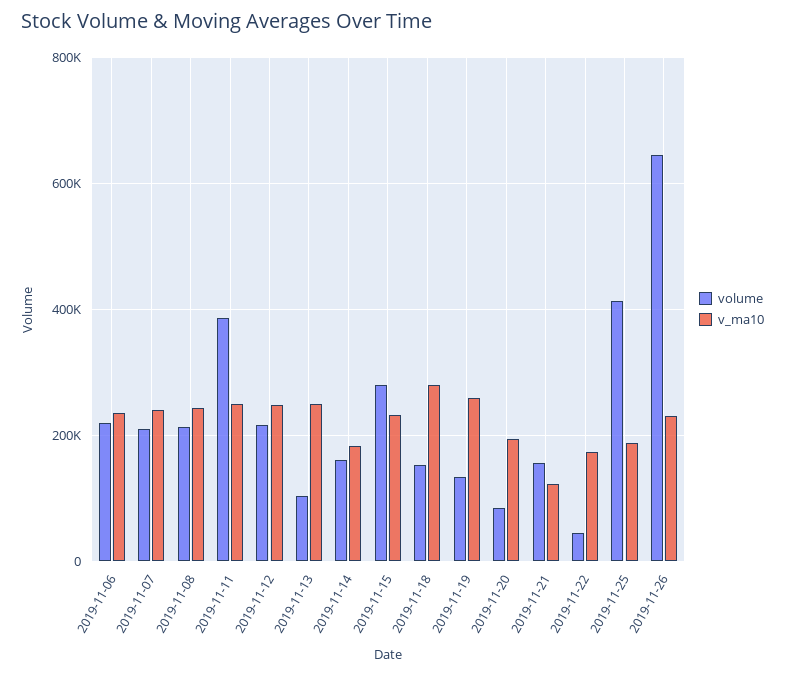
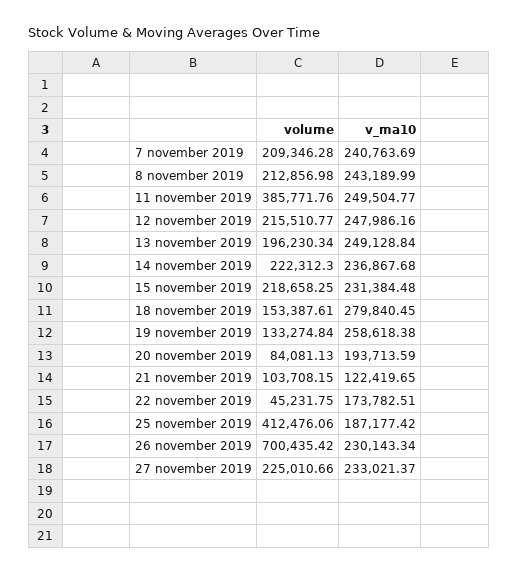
volume, 2019-11-06: 220000 -> none
v_ma10, 2019-11-06: 240000 -> none
volume, 2019-11-13: 100000 -> 196230.34
volume, 2019-11-14: 160000 -> 222312.3
v_ma10, 2019-11-14: 180000 -> 236867.68
volume, 2019-11-15: 280000 -> 218658.25
volume, 2019-11-21: 160000 -> 103708.15
volume, 2019-11-26: 640000 -> 700435.42
volume, 27 november 2019: none -> 225010.66
v_ma10, 27 november 2019: none -> 233021.37

